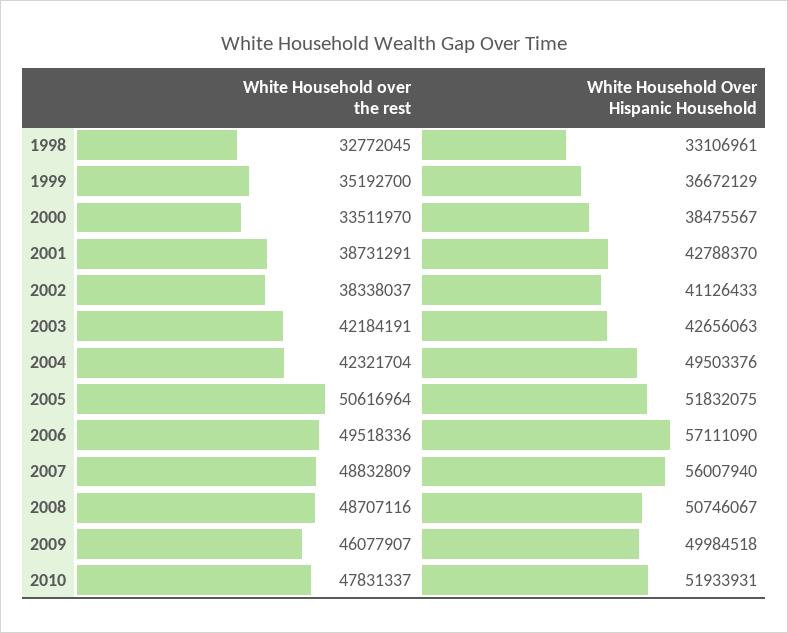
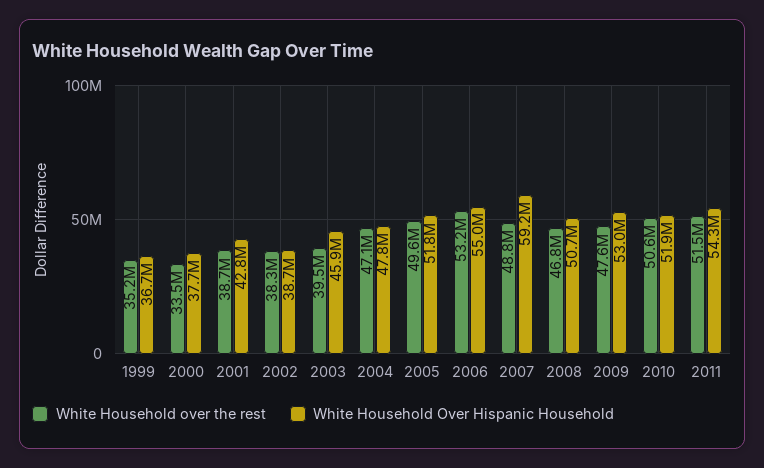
White Household over the rest, 1998: 32772045 -> none
White Household Over Hispanic Household, 1998: 33106961 -> none
White Household Over Hispanic Household, 2000: 38475567 -> 37700000
White Household Over Hispanic Household, 2002: 41126433 -> 38700000
White Household over the rest, 2003: 42184191 -> 39500000
White Household Over Hispanic Household, 2003: 42656063 -> 45900000
White Household over the rest, 2004: 42321704 -> 47100000
White Household Over Hispanic Household, 2004: 49503376 -> 47800000
White Household over the rest, 2005: 50616964 -> 49600000
White Household over the rest, 2006: 49518336 -> 53200000
White Household Over Hispanic Household, 2006: 57111090 -> 55000000
White Household Over Hispanic Household, 2007: 56007940 -> 59200000
White Household over the rest, 2008: 48707116 -> 46800000
White Household over the rest, 2009: 46077907 -> 47600000
White Household Over Hispanic Household, 2009: 49984518 -> 53000000
White Household over the rest, 2010: 47831337 -> 50600000
White Household over the rest, 2011: none -> 51500000
White Household Over Hispanic Household, 2011: none -> 54300000

